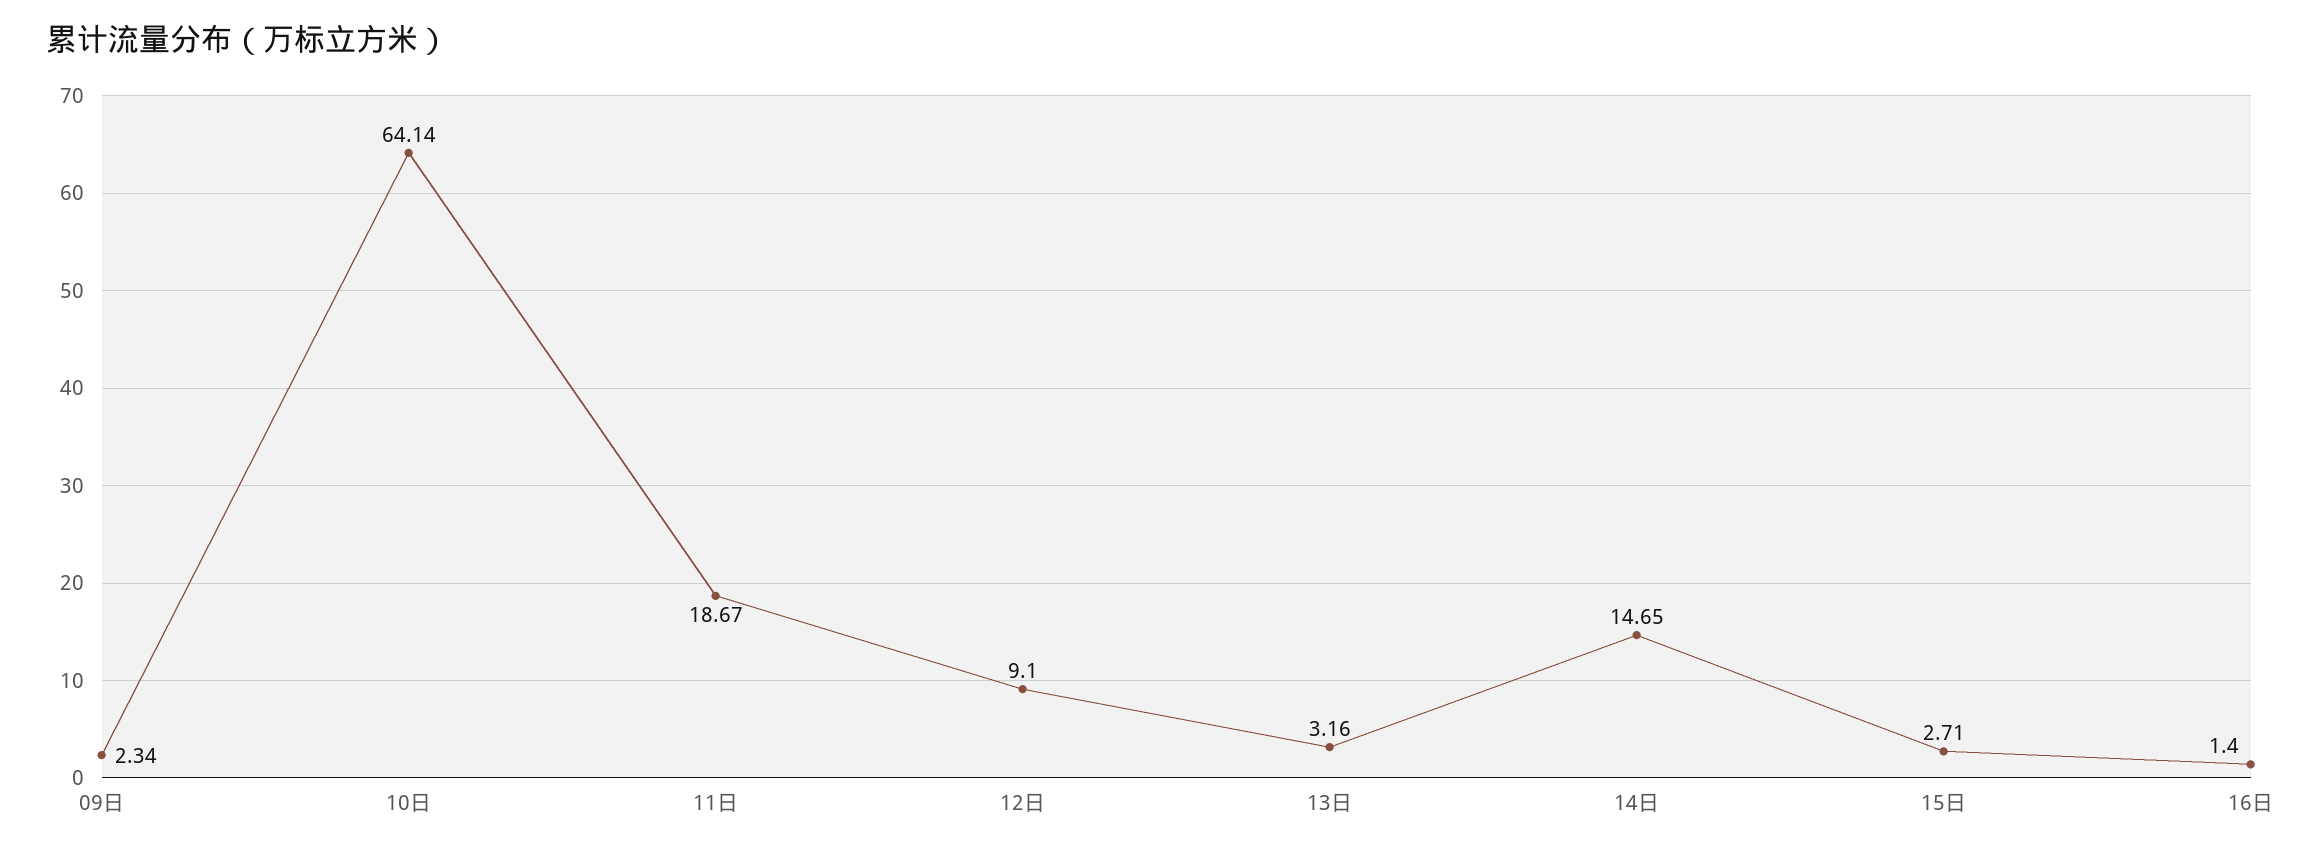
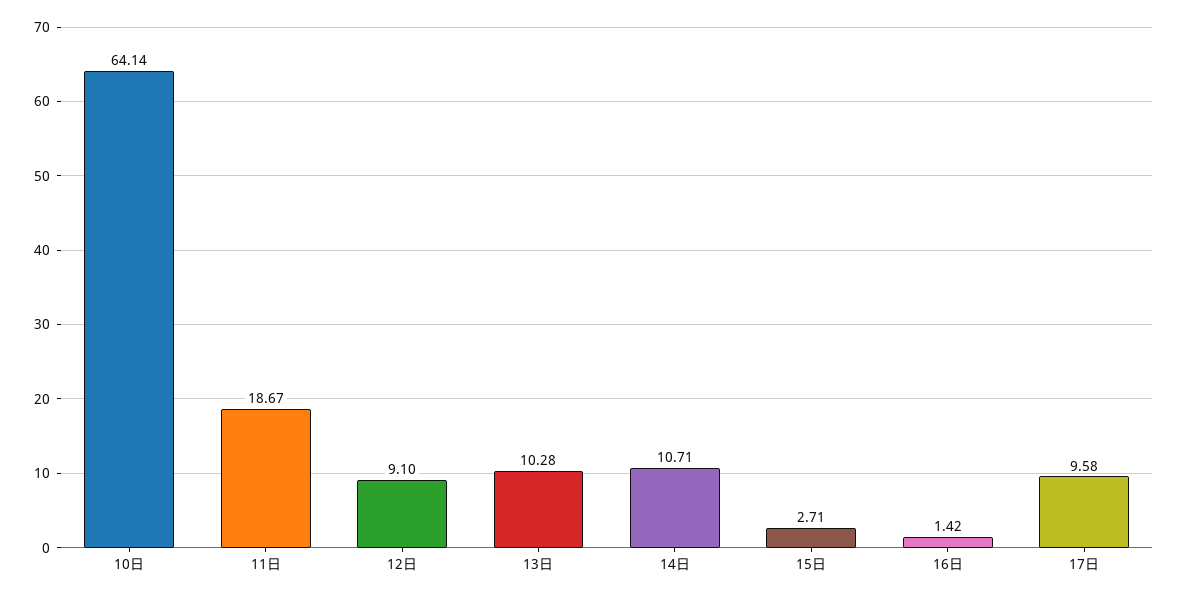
09日: 2.34 -> none
13日: 3.16 -> 10.28
14日: 14.65 -> 10.71
16日: 1.4 -> 1.42
17日: none -> 9.58

